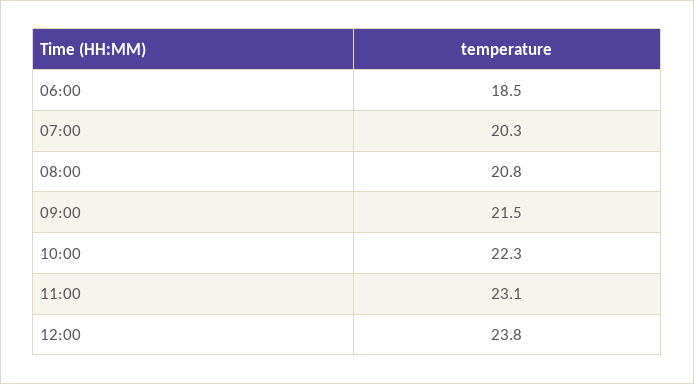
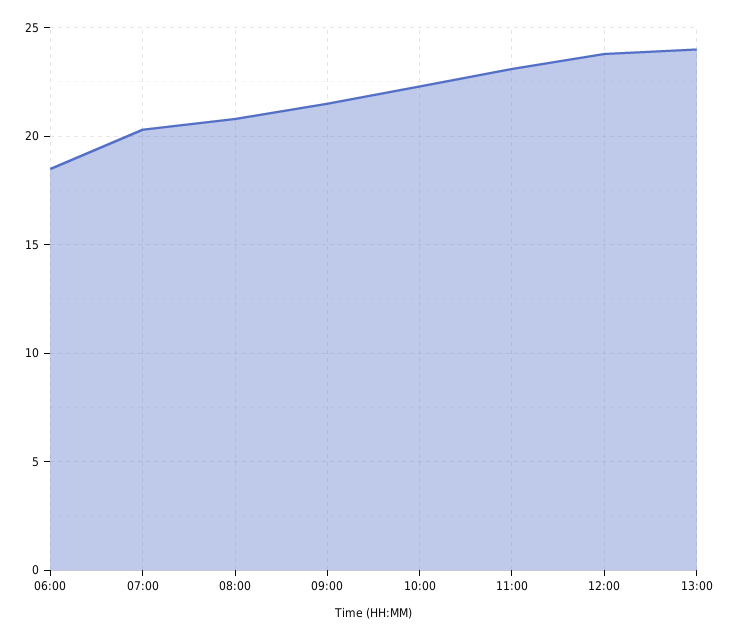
13:00: none -> 24

